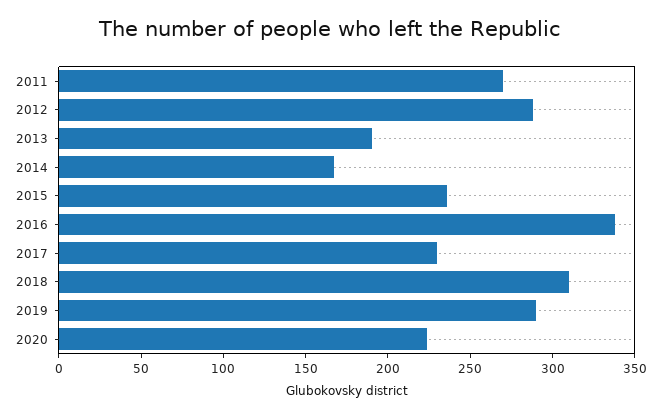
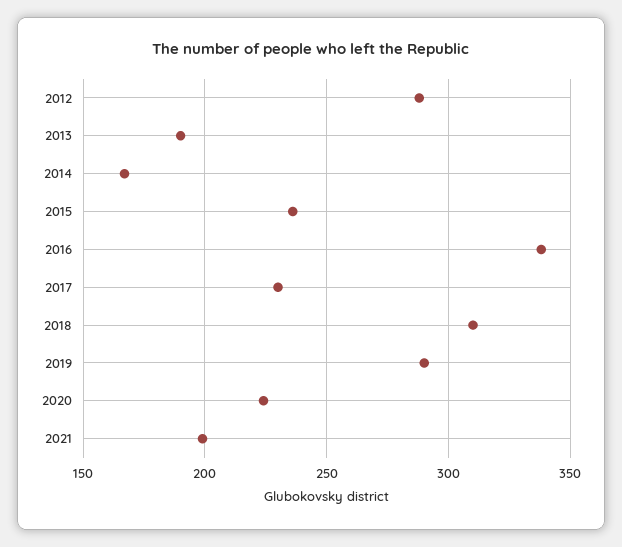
2011: 270 -> none
2021: none -> 200

